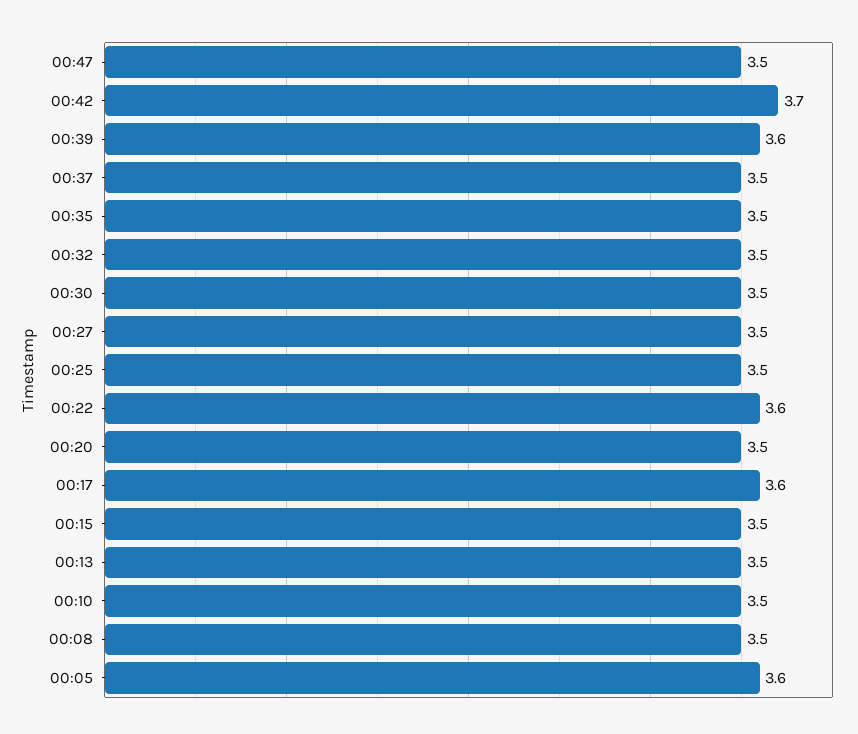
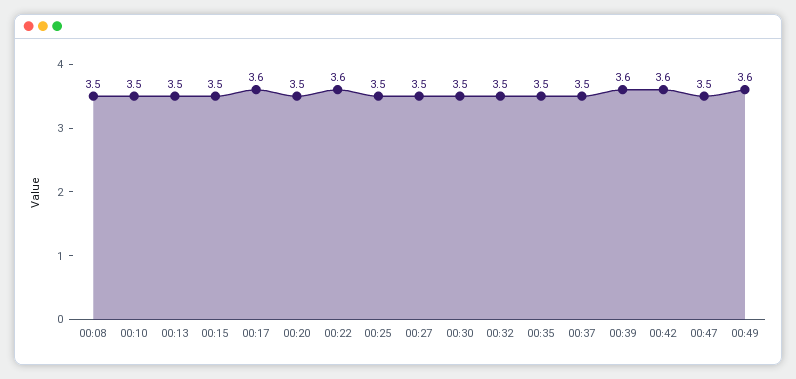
00:42: 3.7 -> 3.6
00:05: 3.6 -> none
00:49: none -> 3.6

